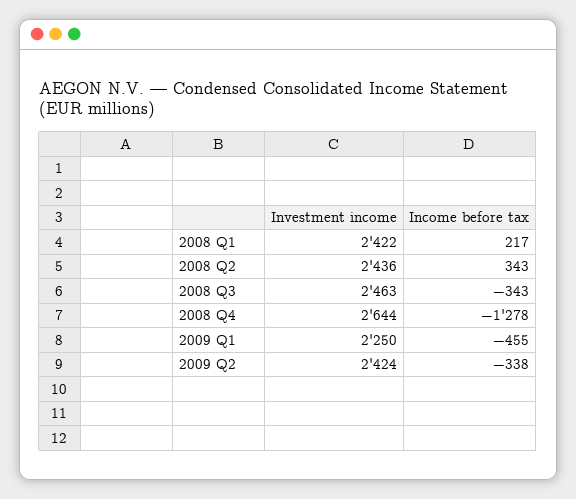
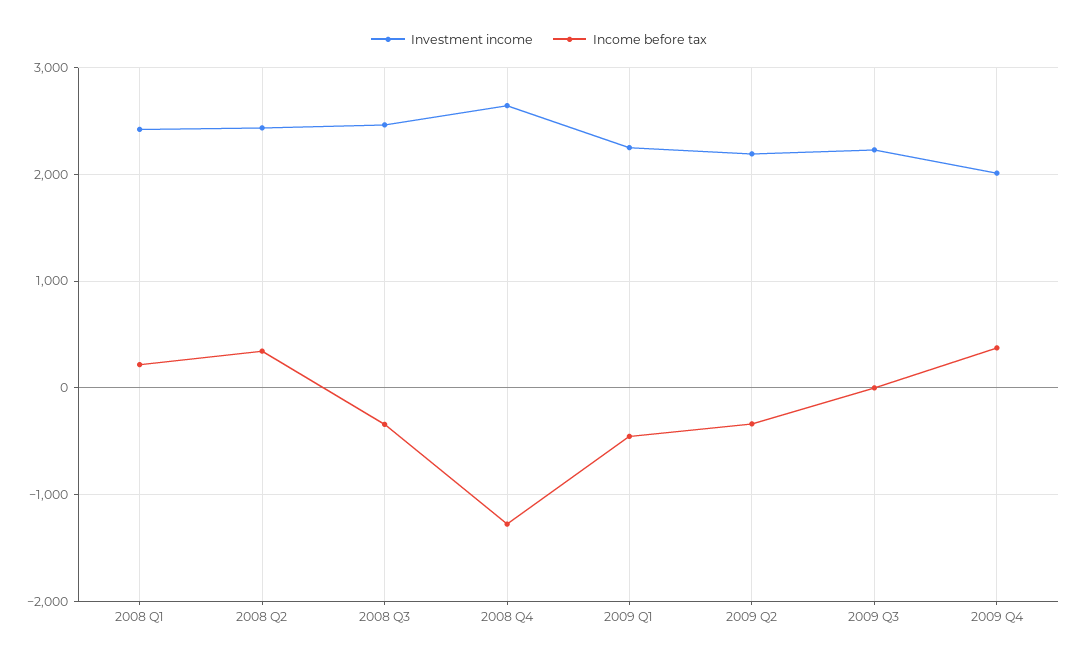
Investment income, 2009 Q2: 2424 -> 2200
Investment income, 2009 Q3: none -> 2200
Income before tax, 2009 Q3: none -> 0
Investment income, 2009 Q4: none -> 2000
Income before tax, 2009 Q4: none -> 400

